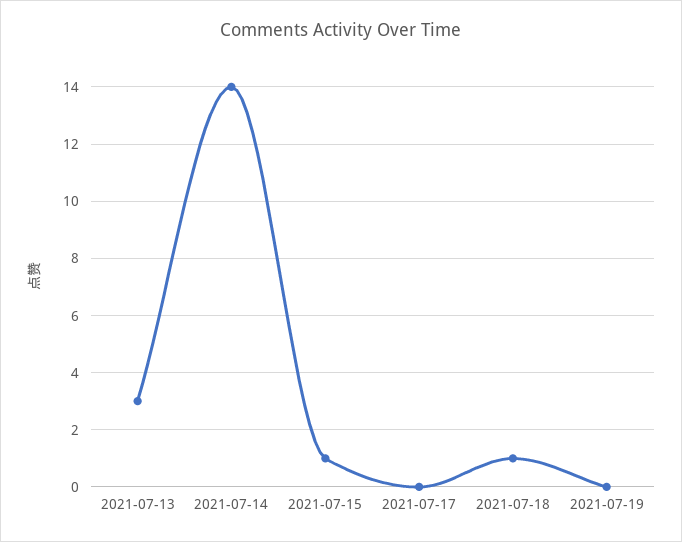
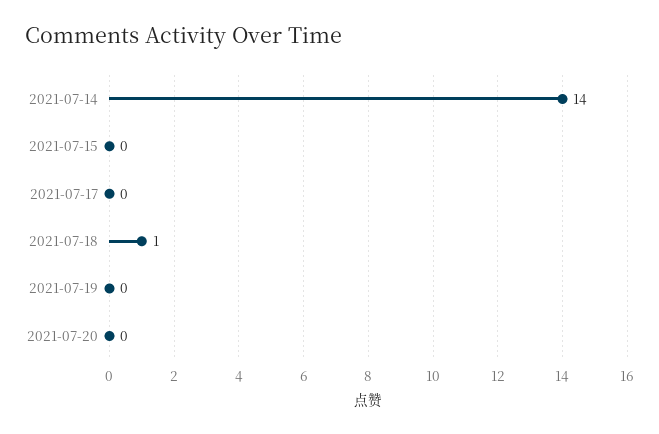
2021-07-13: 3 -> none
2021-07-15: 1 -> 0
2021-07-20: none -> 0

